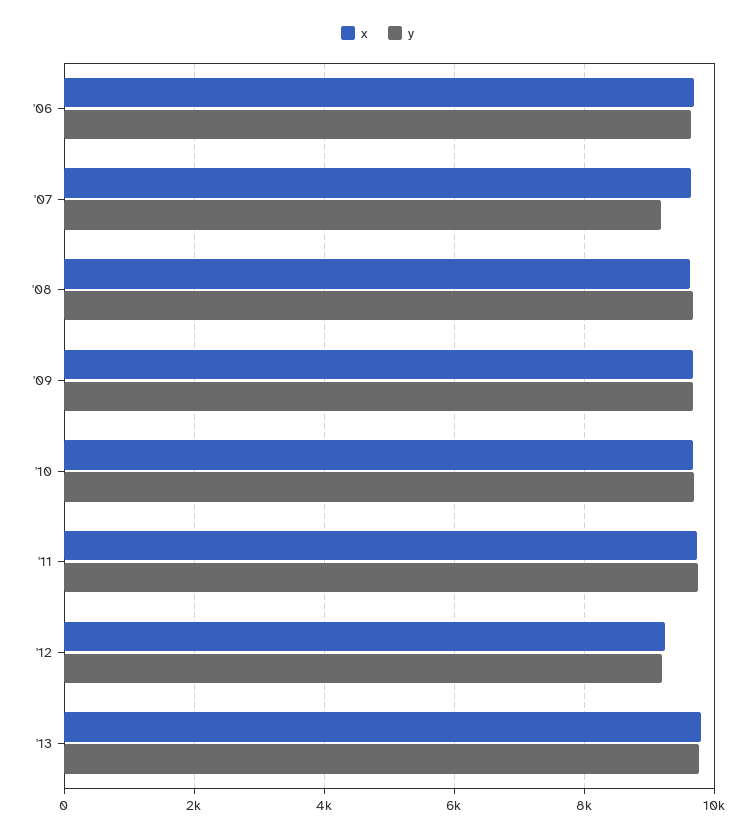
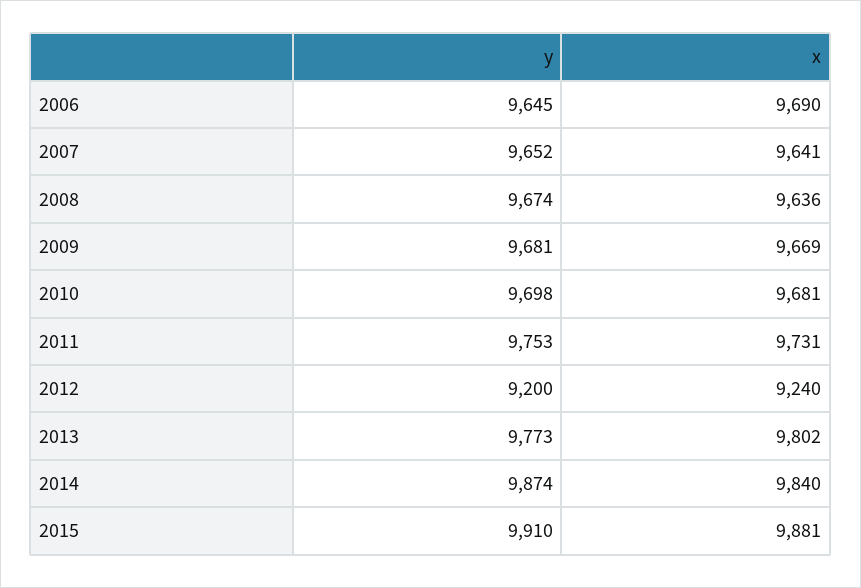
y, '07: 9200 -> 9652
y, 2014: none -> 9874
x, 2014: none -> 9840
y, 2015: none -> 9910
x, 2015: none -> 9881

